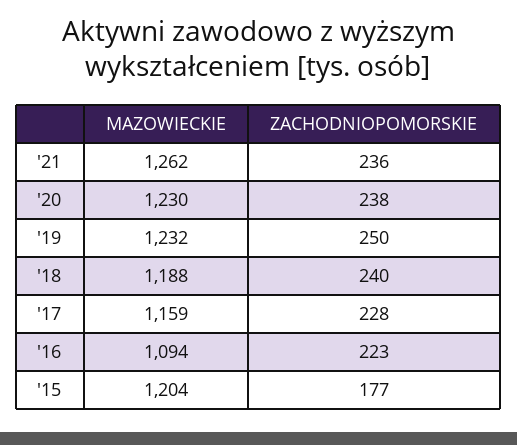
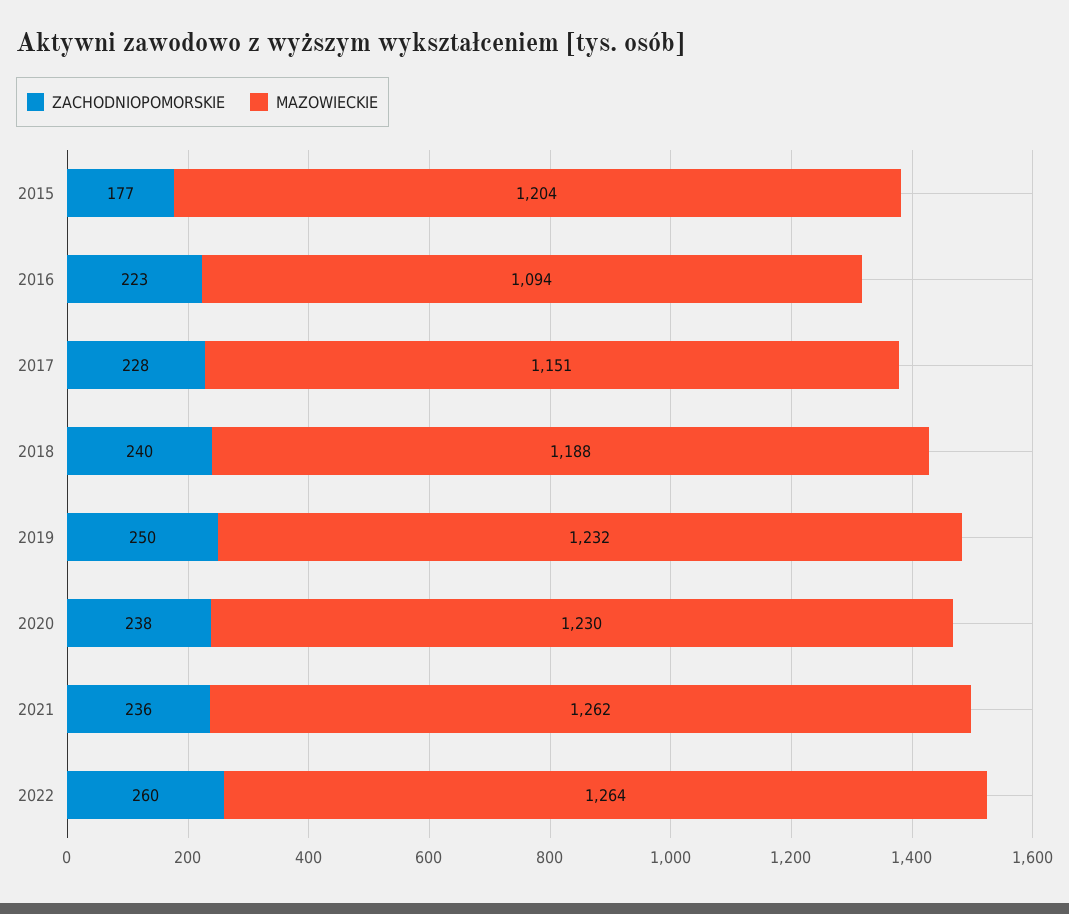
MAZOWIECKIE, '17: 1159 -> 1151
ZACHODNIOPOMORSKIE, 2022: none -> 260
MAZOWIECKIE, 2022: none -> 1264

